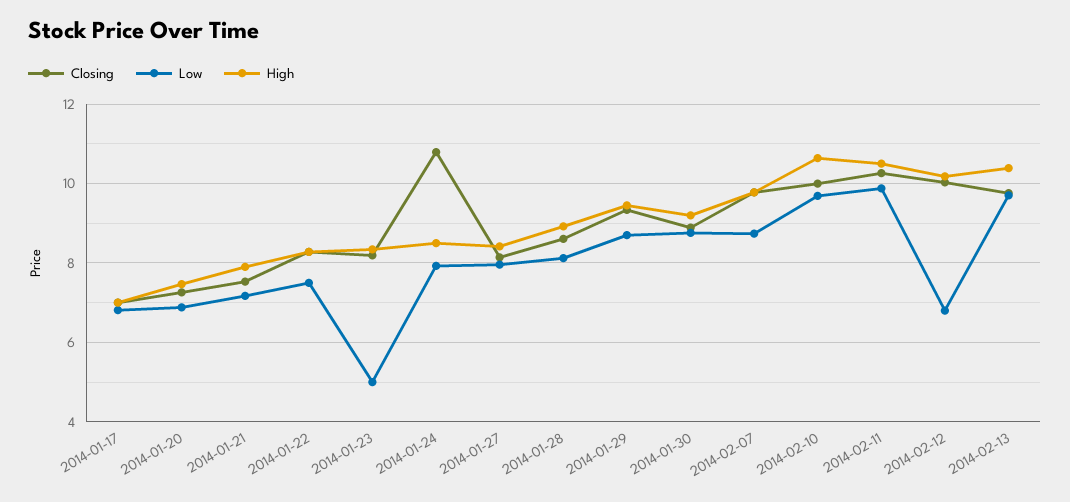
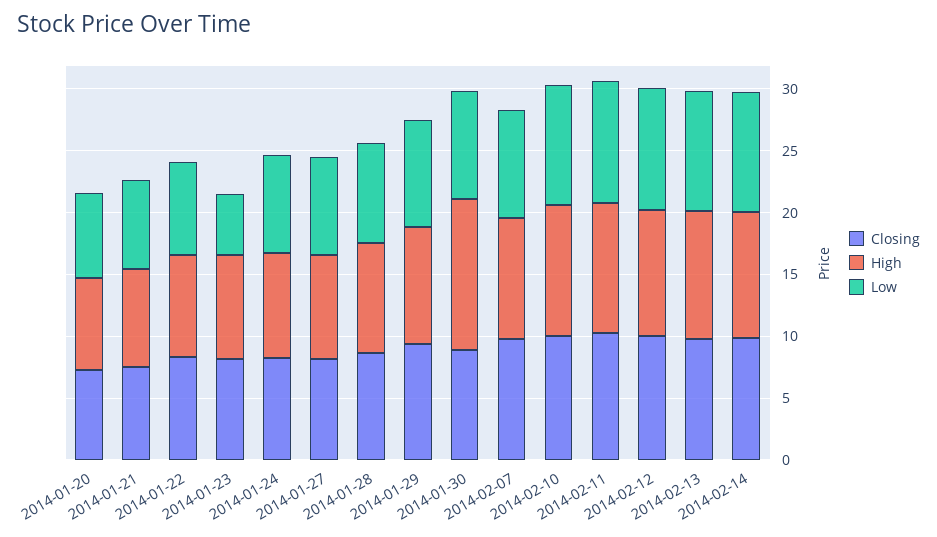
Closing, 2014-01-17: 7 -> none
Low, 2014-01-17: 6.8 -> none
High, 2014-01-17: 7 -> none
Closing, 2014-01-24: 10.8 -> 8
High, 2014-01-30: 9.2 -> 12
Low, 2014-02-12: 6.8 -> 10
Closing, 2014-02-14: none -> 10
High, 2014-02-14: none -> 10
Low, 2014-02-14: none -> 10

